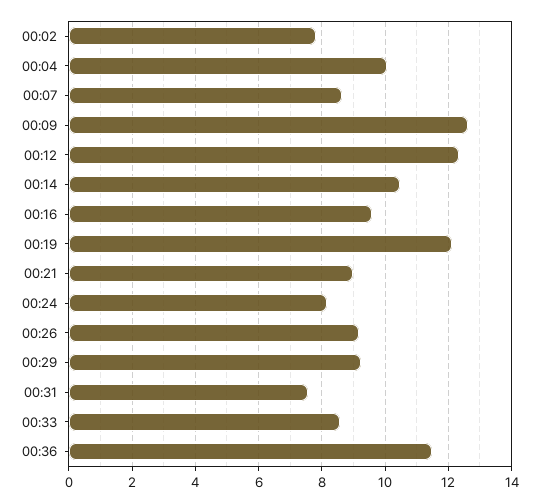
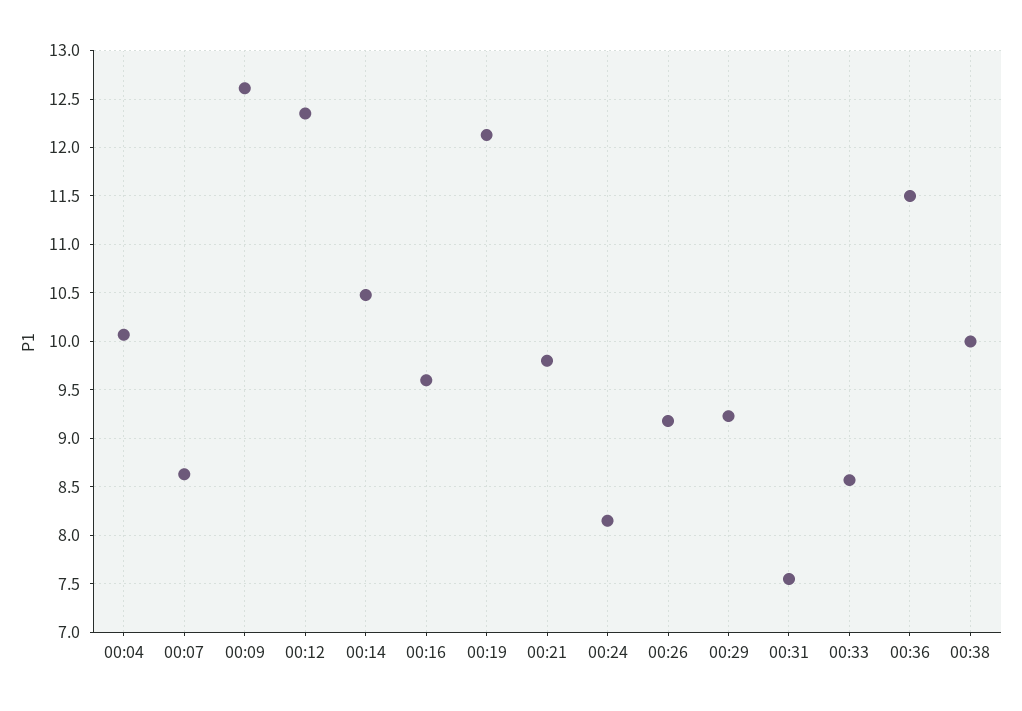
00:02: 7.8 -> none
00:21: 9 -> 9.8
00:38: none -> 10

